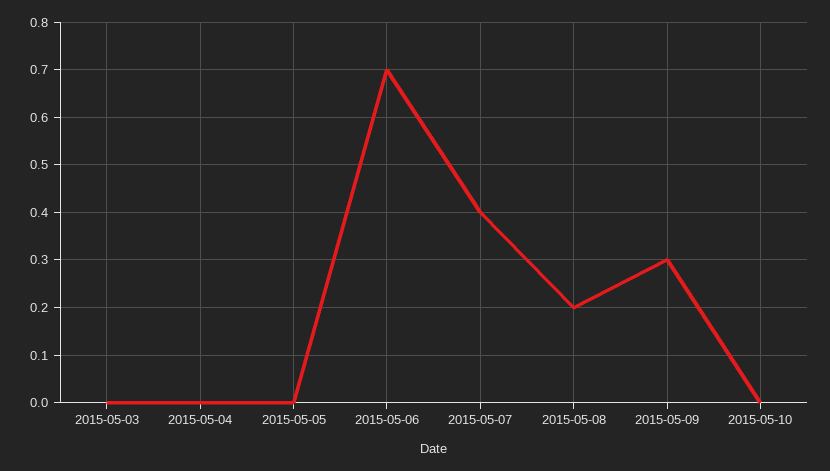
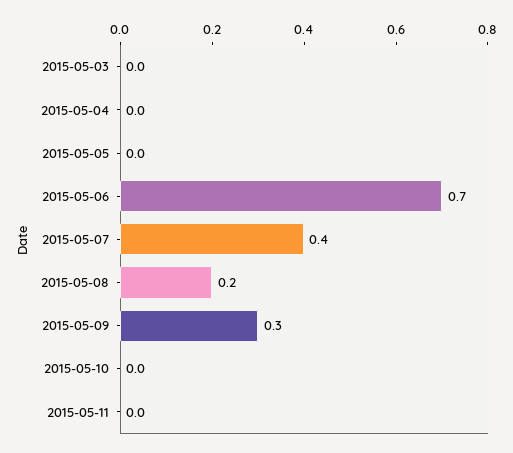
2015-05-11: none -> 0

